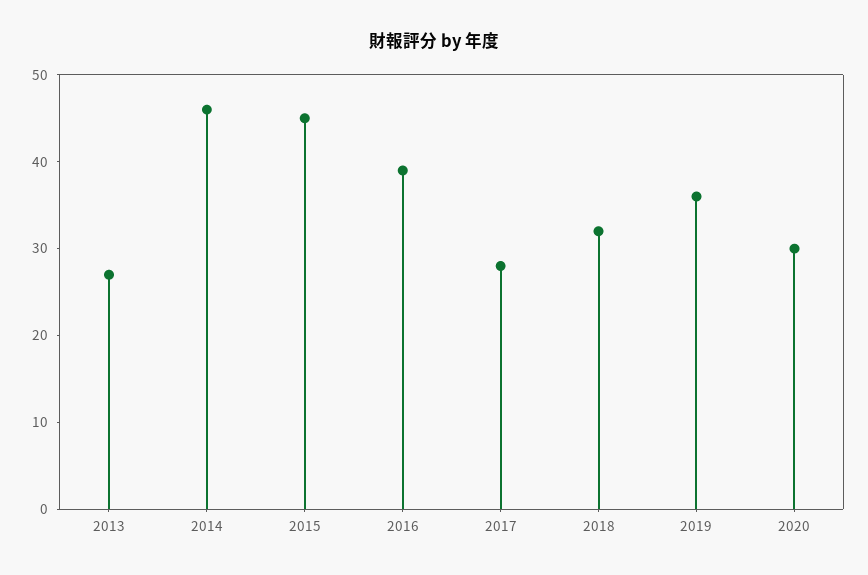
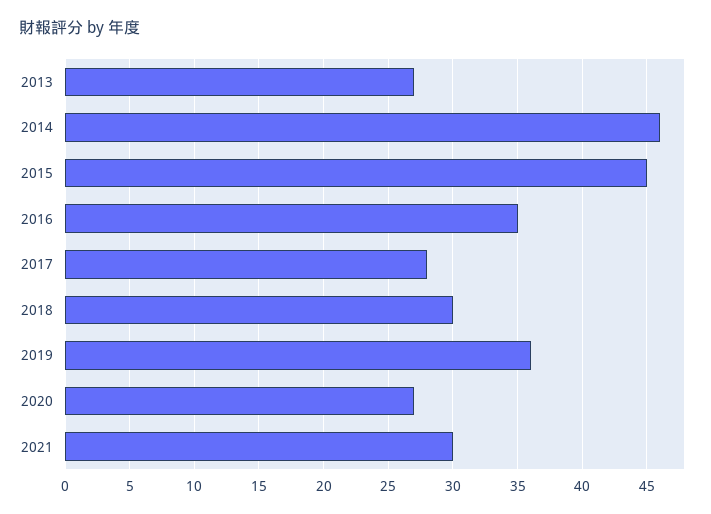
2016: 39 -> 35
2018: 32 -> 30
2020: 30 -> 27
2021: none -> 30

